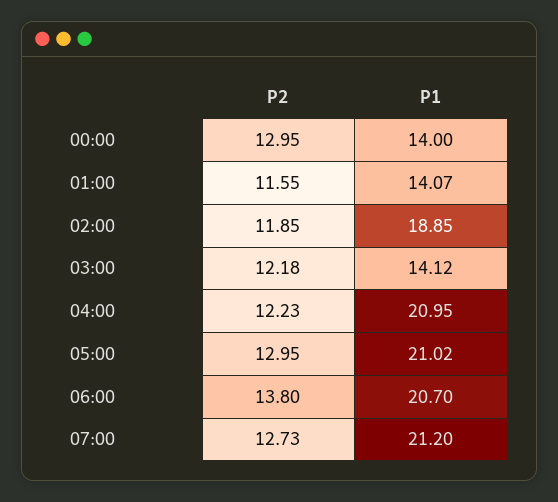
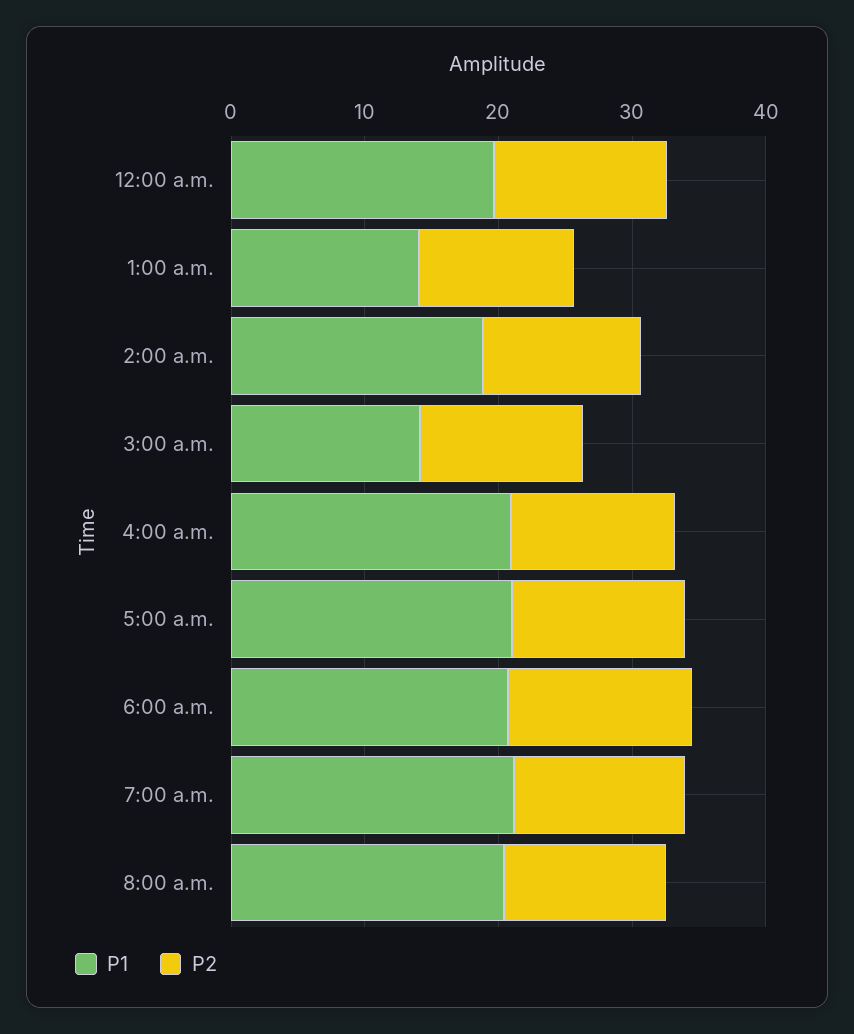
P1, 00:00: 14 -> 20
P1, 8:00 a.m.: none -> 20
P2, 8:00 a.m.: none -> 12

